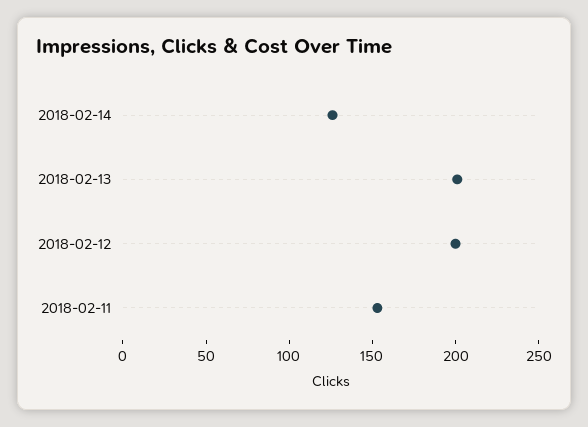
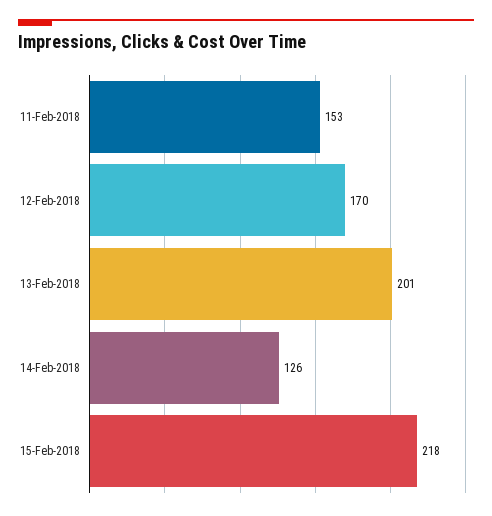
2018-02-12: 200 -> 170
15-Feb-2018: none -> 218

